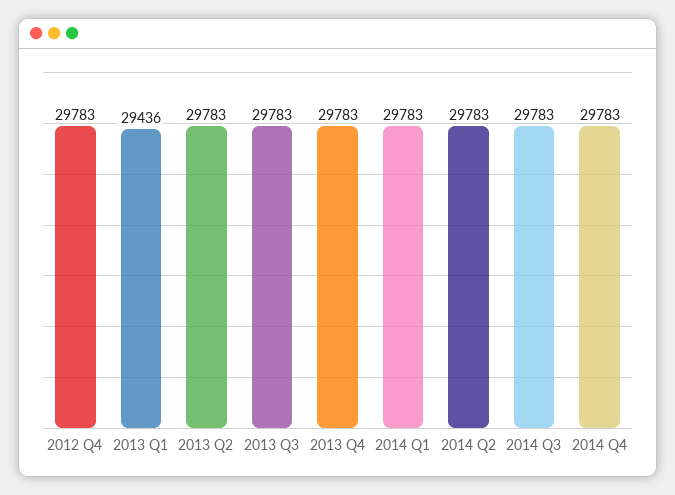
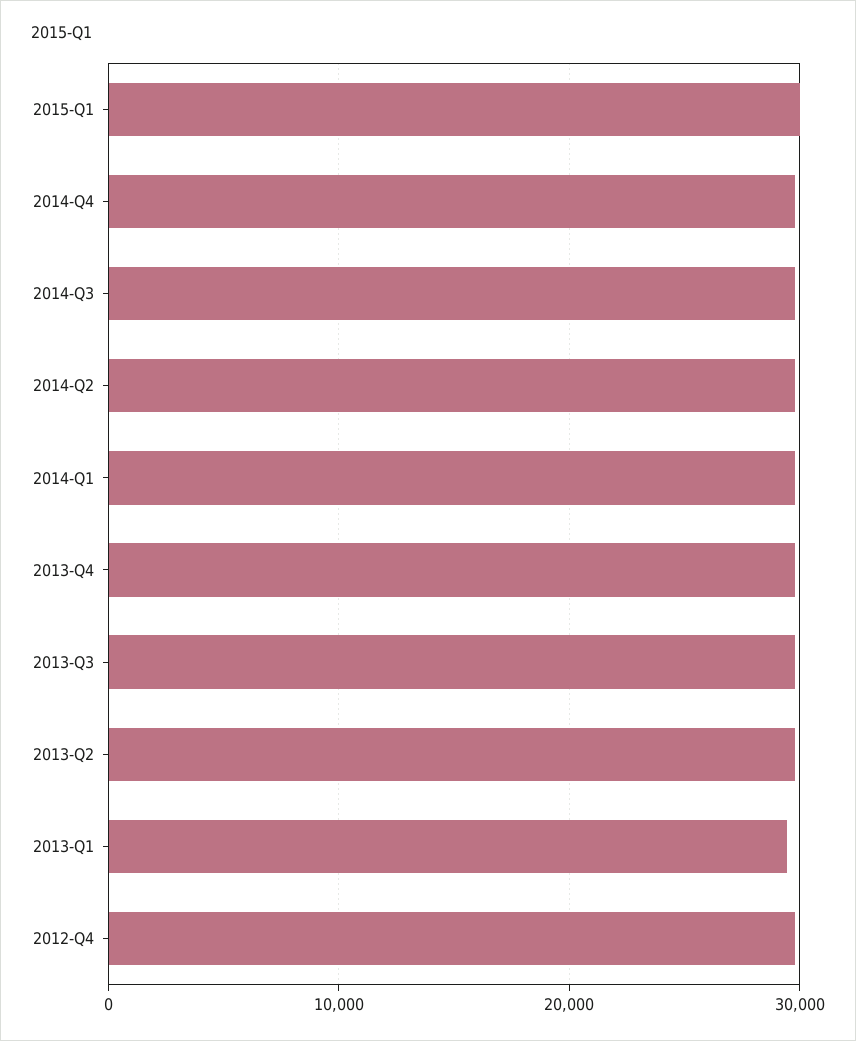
2015-Q1: none -> 30000

